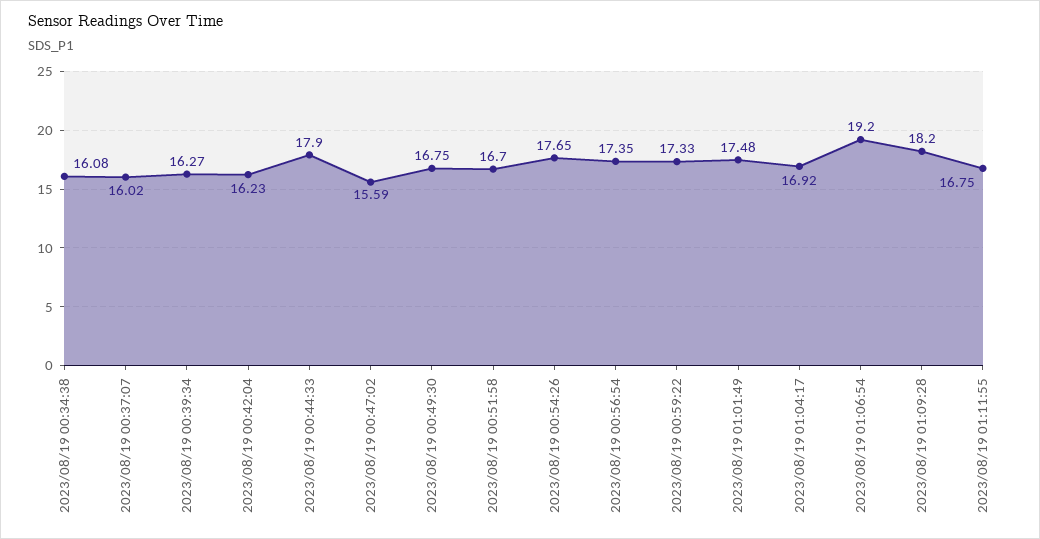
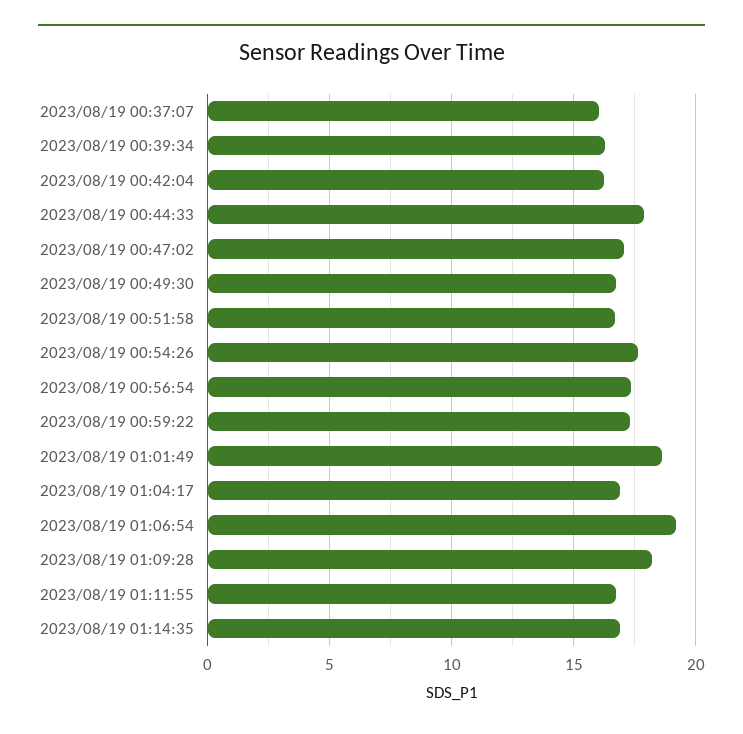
2023/08/19 00:34:38: 16.08 -> none
2023/08/19 00:47:02: 15.59 -> 17
2023/08/19 01:01:49: 17.48 -> 18.5
2023/08/19 01:14:35: none -> 17

